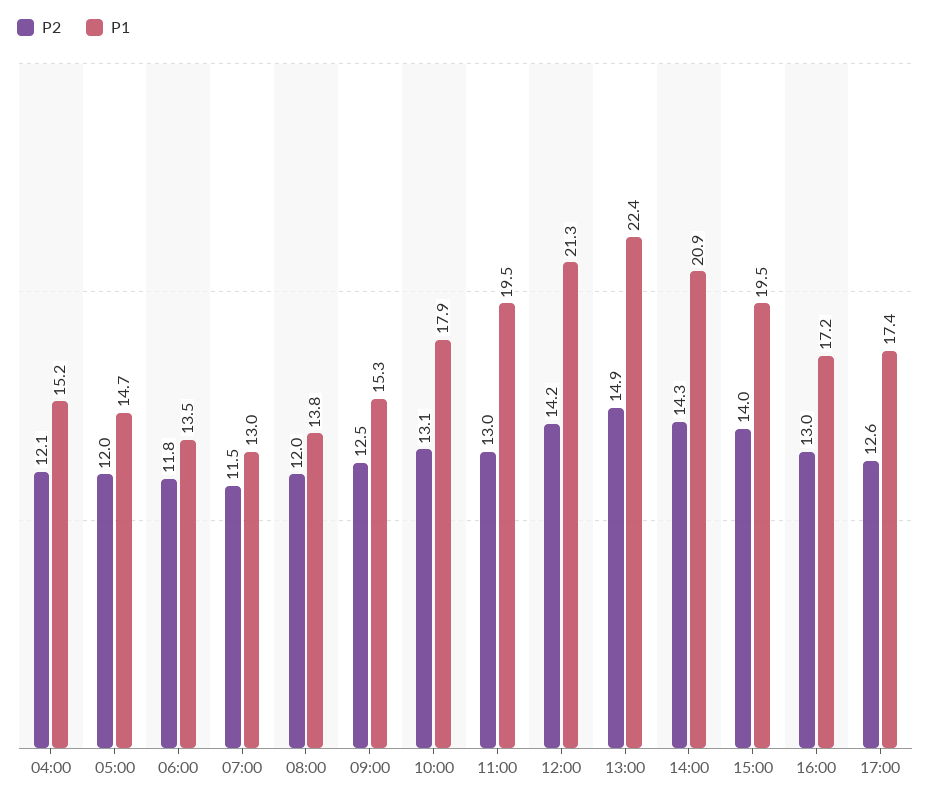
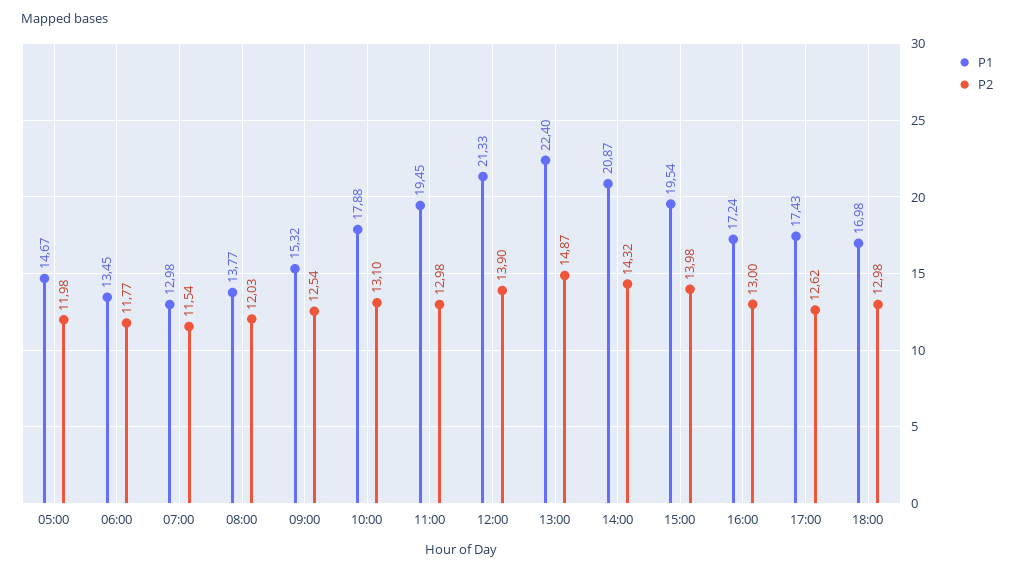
P2, 04:00: 12.1 -> none
P1, 04:00: 15.2 -> none
P2, 12:00: 14.2 -> 13.9
P1, 18:00: none -> 16.98
P2, 18:00: none -> 12.98

